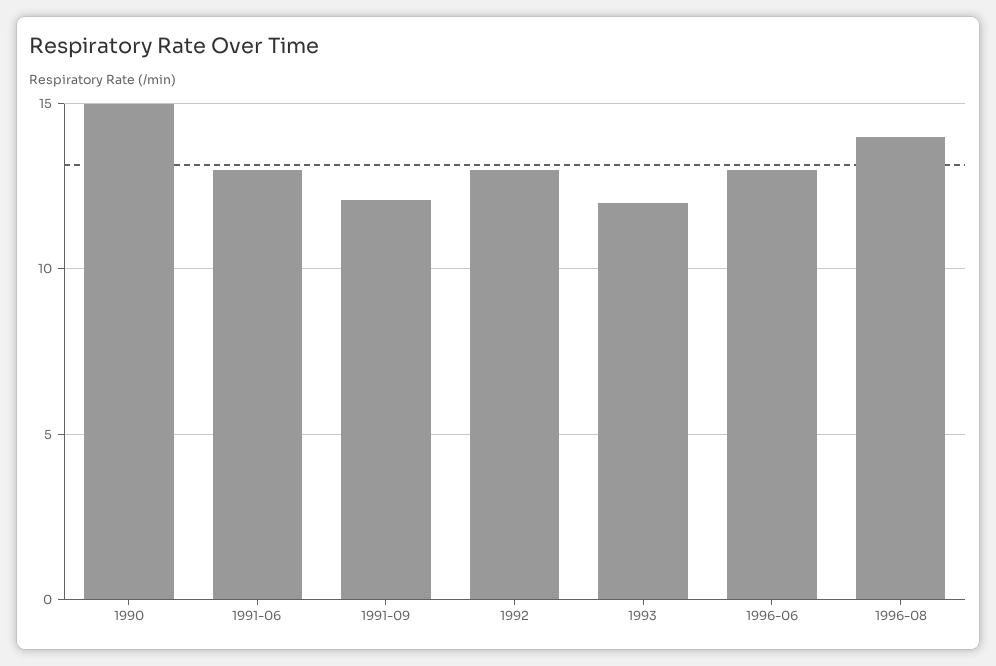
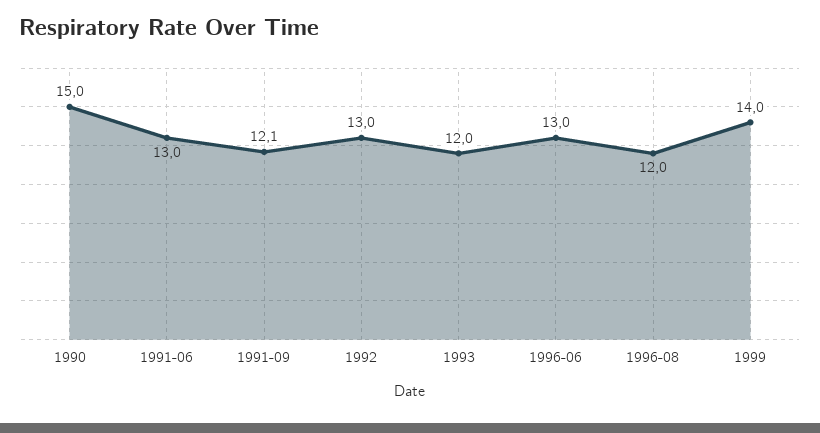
1996-08: 14 -> 12
1999: none -> 14

